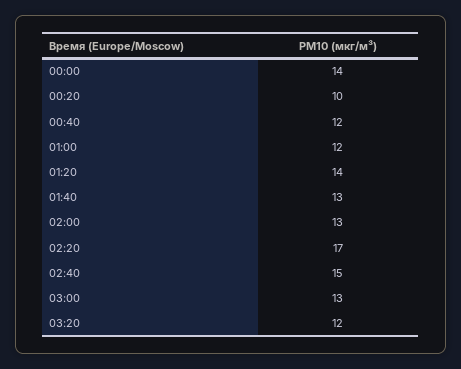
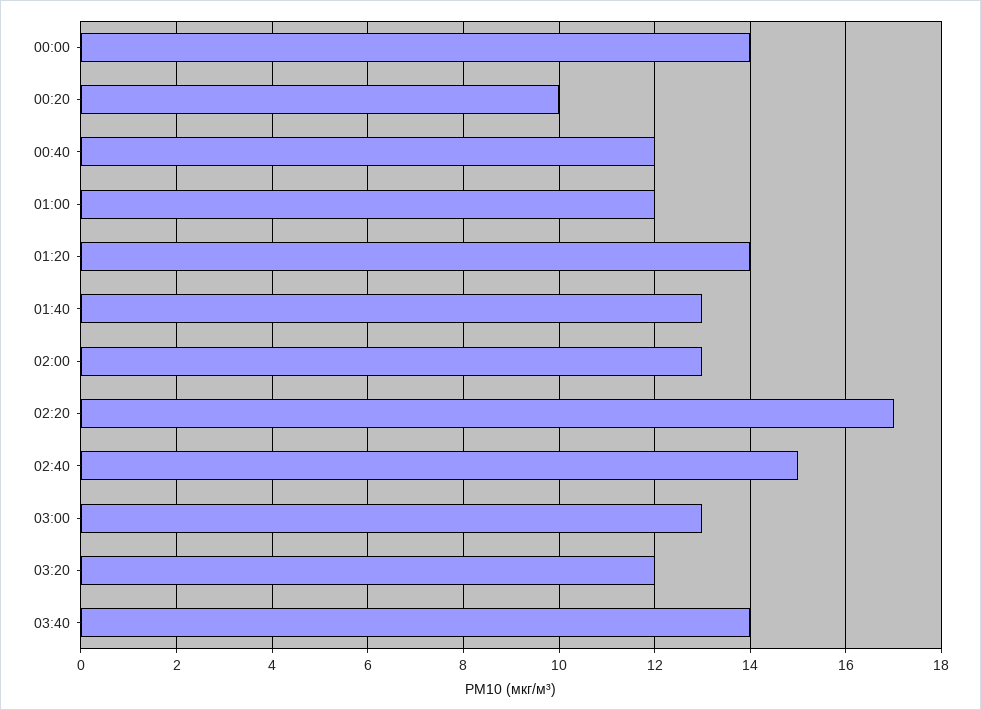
03:40: none -> 14

